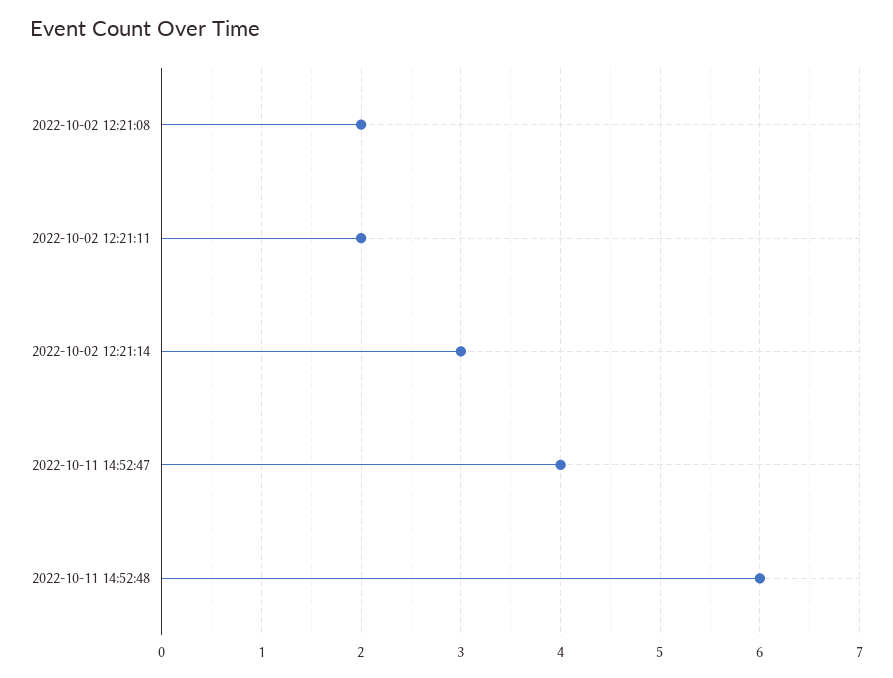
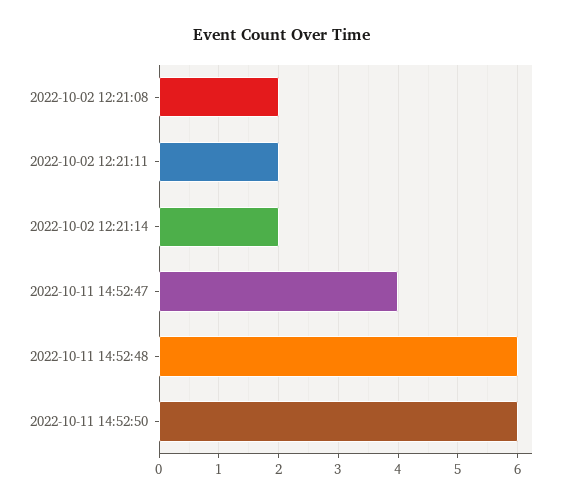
2022-10-02 12:21:14: 3 -> 2
2022-10-11 14:52:50: none -> 6

